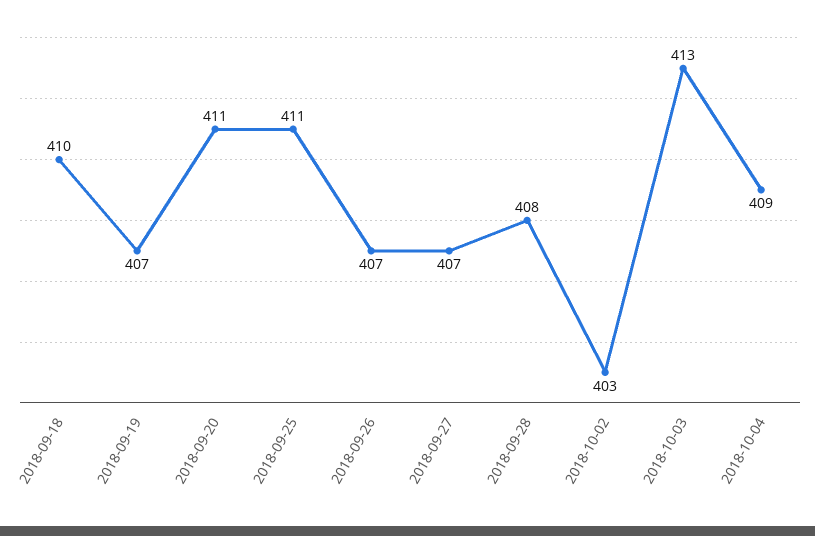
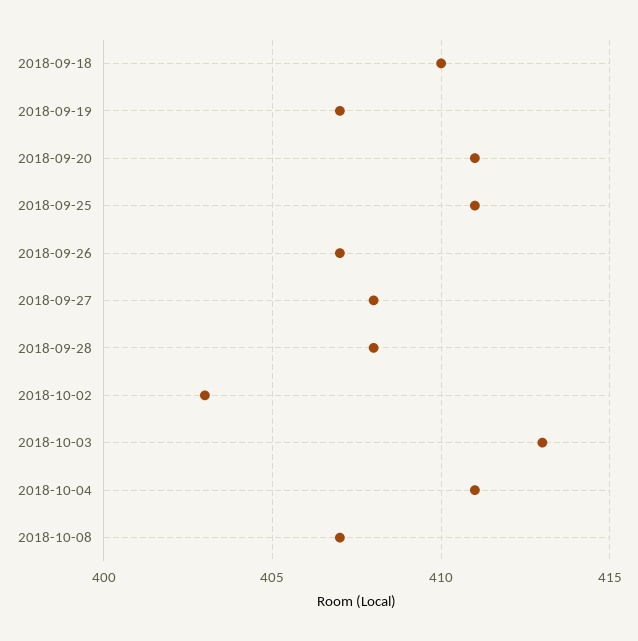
2018-09-27: 407 -> 408
2018-10-04: 409 -> 411
2018-10-08: none -> 407

